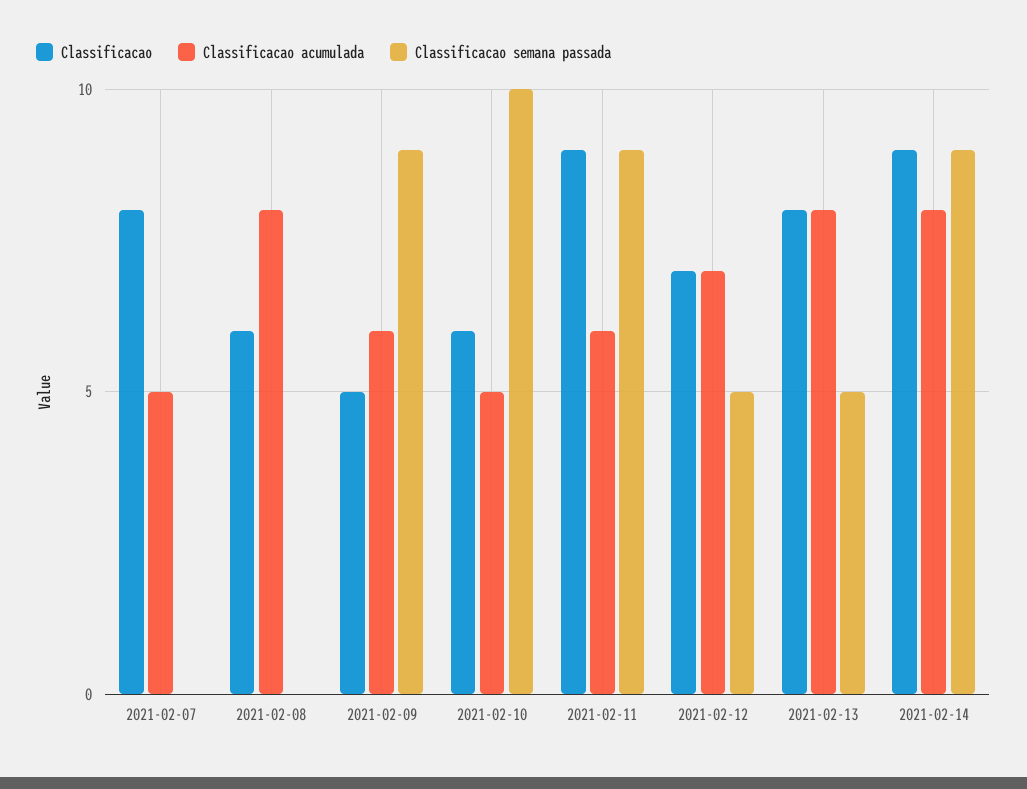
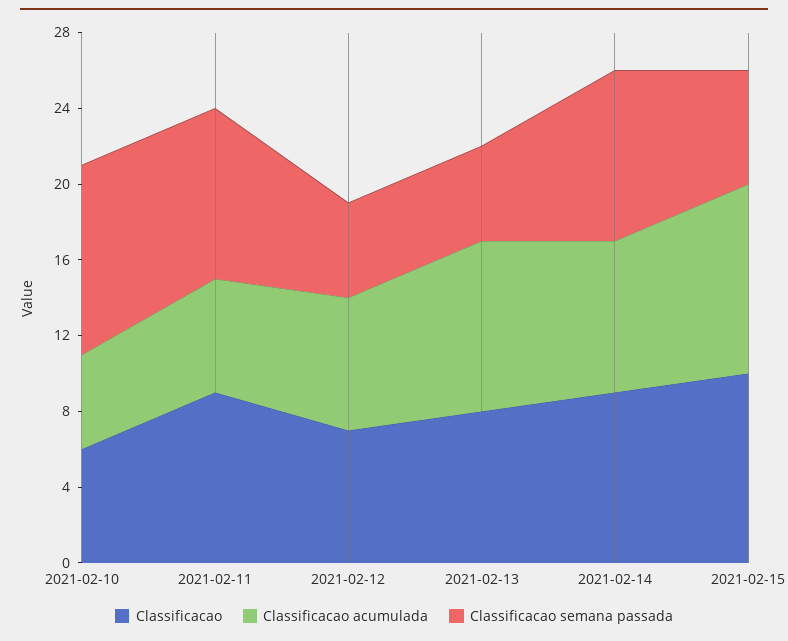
Classificacao, 2021-02-07: 8 -> none
Classificacao acumulada, 2021-02-07: 5 -> none
Classificacao semana passada, 2021-02-07: 0 -> none
Classificacao, 2021-02-08: 6 -> none
Classificacao acumulada, 2021-02-08: 8 -> none
Classificacao semana passada, 2021-02-08: 0 -> none
Classificacao, 2021-02-09: 5 -> none
Classificacao acumulada, 2021-02-09: 6 -> none
Classificacao semana passada, 2021-02-09: 9 -> none
Classificacao acumulada, 2021-02-13: 8 -> 9
Classificacao, 2021-02-15: none -> 10
Classificacao acumulada, 2021-02-15: none -> 10
Classificacao semana passada, 2021-02-15: none -> 6

